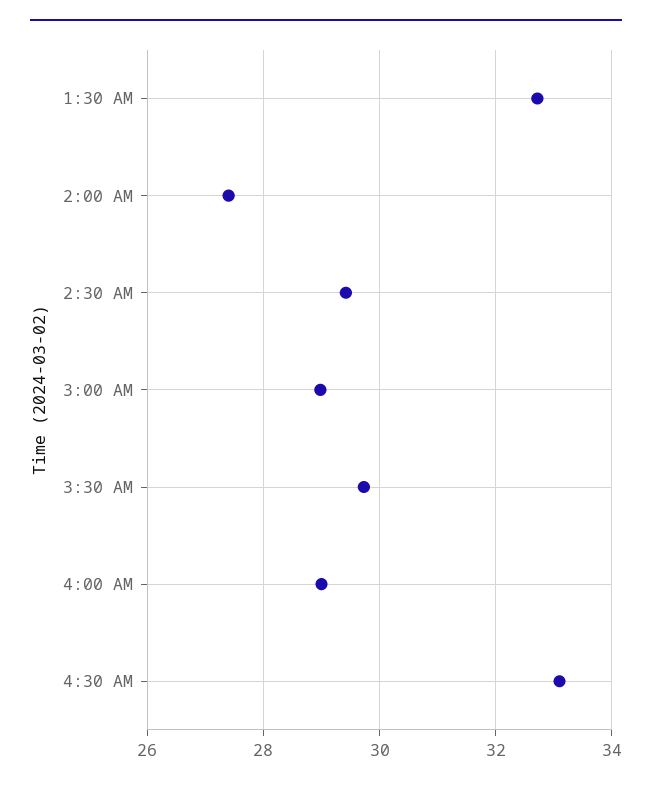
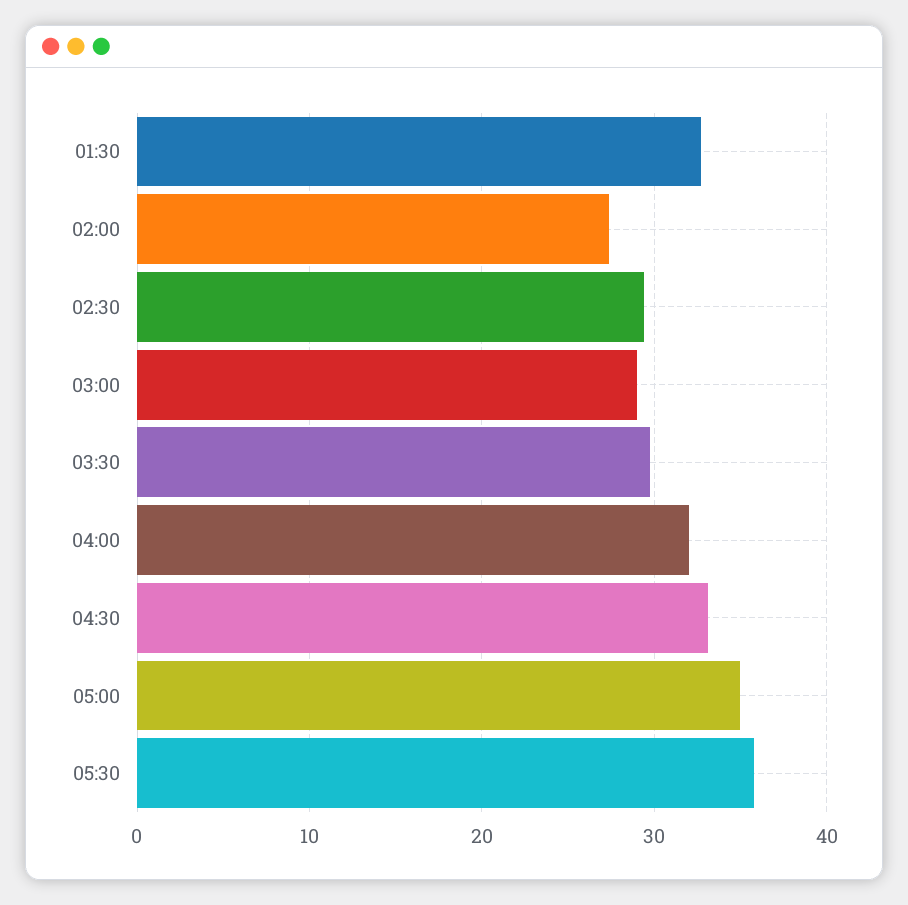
4:00 AM: 29 -> 32
05:00: none -> 35
05:30: none -> 36

